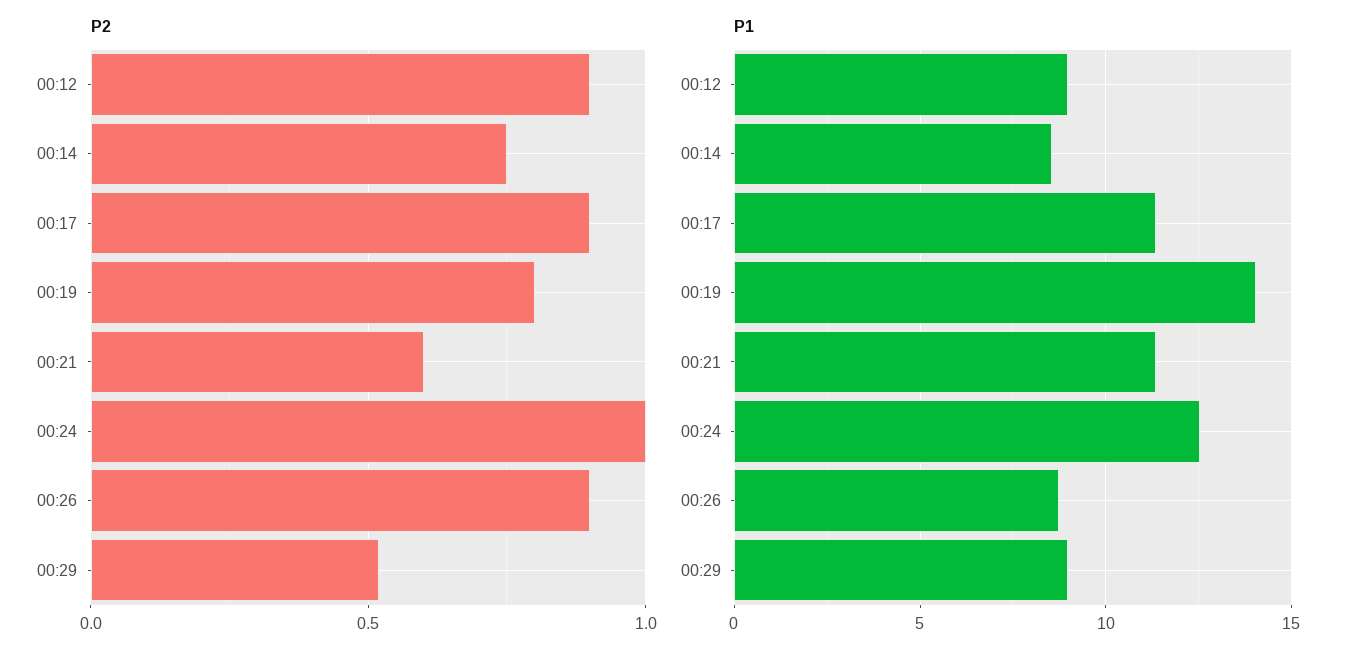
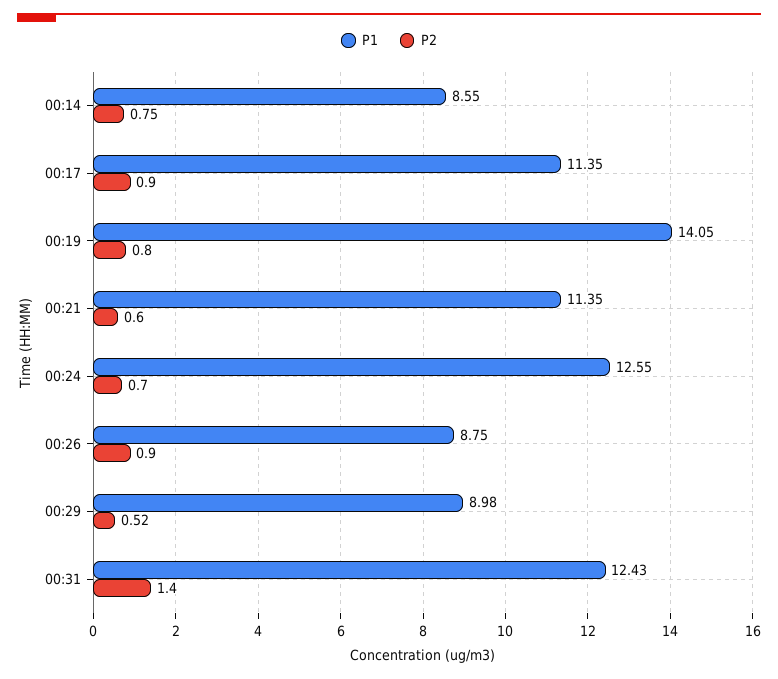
P2, 00:12: 0.9 -> none
P2, 00:24: 1 -> 0.7
P1, 00:12: 9 -> none
P1, 00:31: none -> 12.43
P2, 00:31: none -> 1.4

